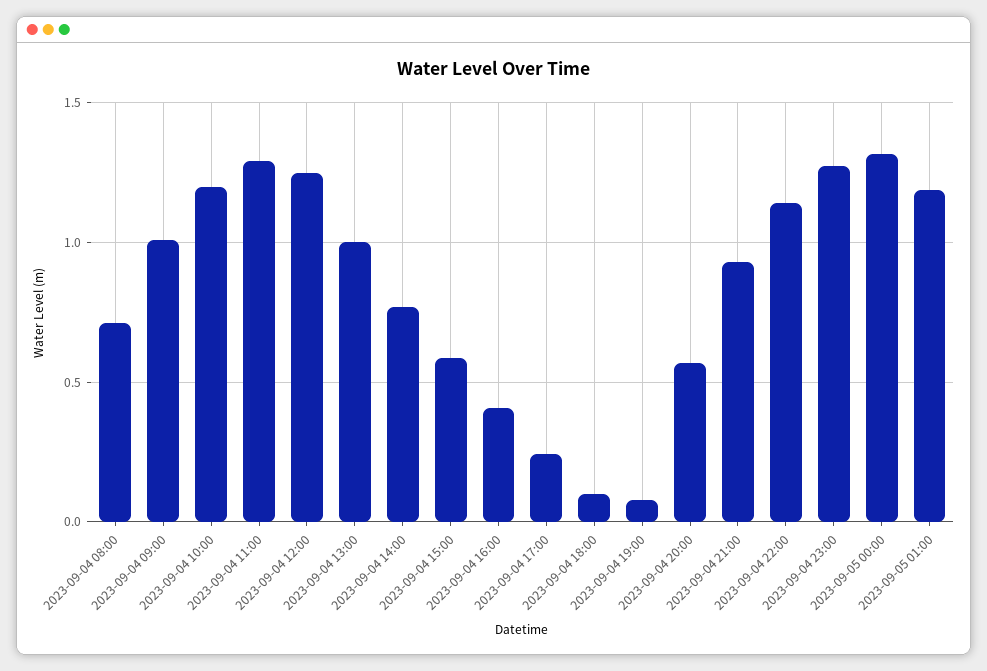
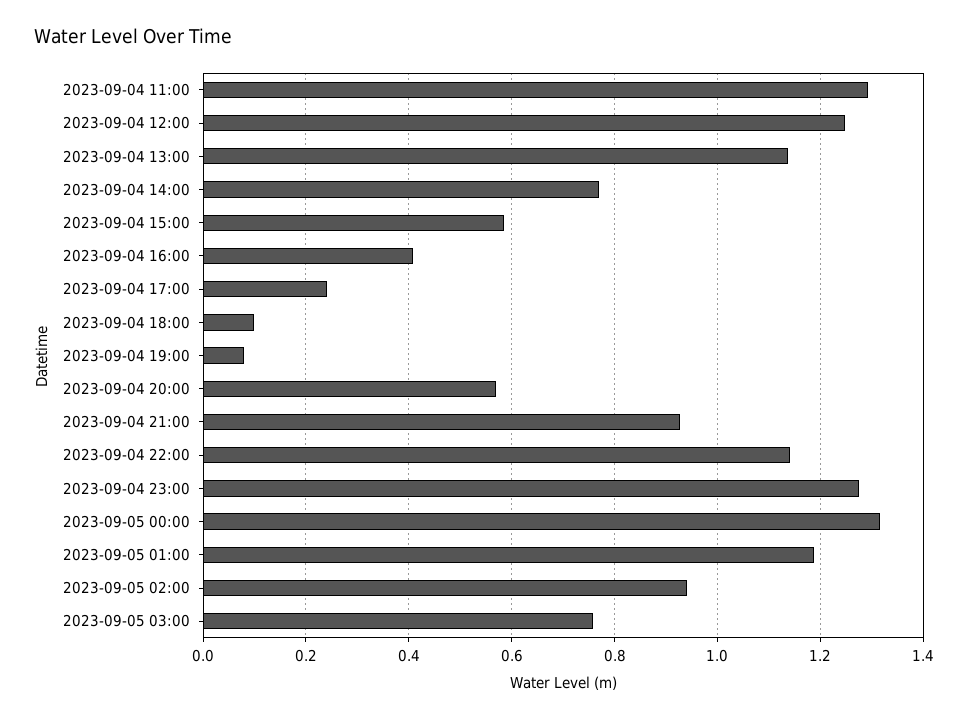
2023-09-04 08:00: 0.7 -> none
2023-09-04 09:00: 1 -> none
2023-09-04 10:00: 1.2 -> none
2023-09-04 13:00: 1 -> 1.14
2023-09-05 02:00: none -> 0.94
2023-09-05 03:00: none -> 0.76

